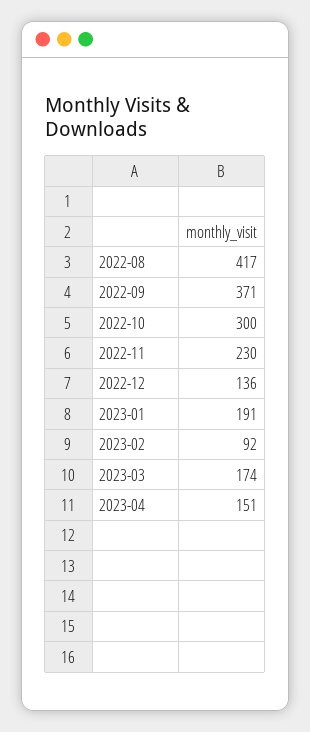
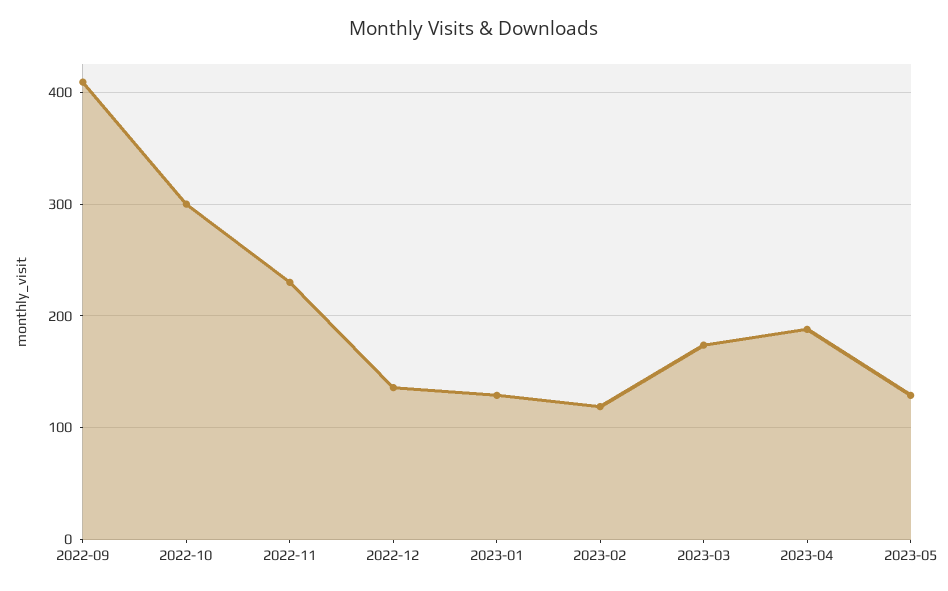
2022-08: 417 -> none
2022-09: 371 -> 410
2023-01: 191 -> 130
2023-02: 92 -> 120
2023-04: 151 -> 190
2023-05: none -> 130

